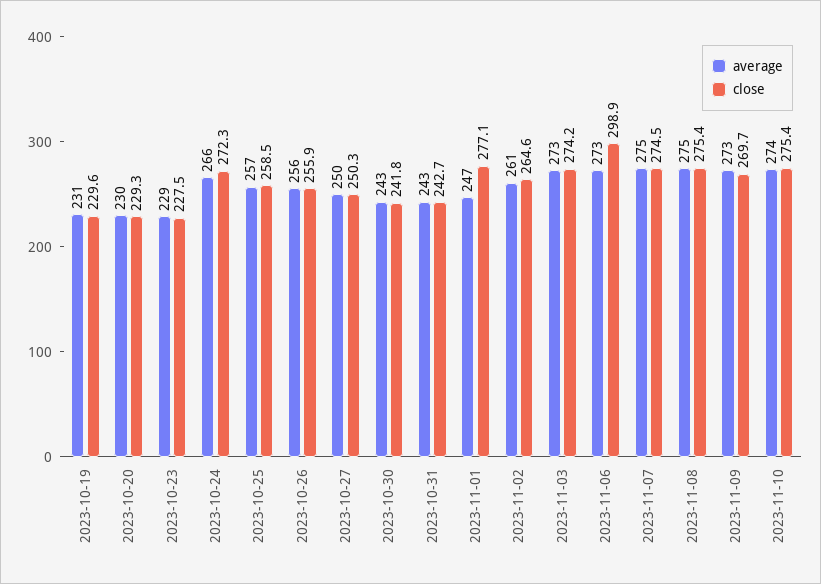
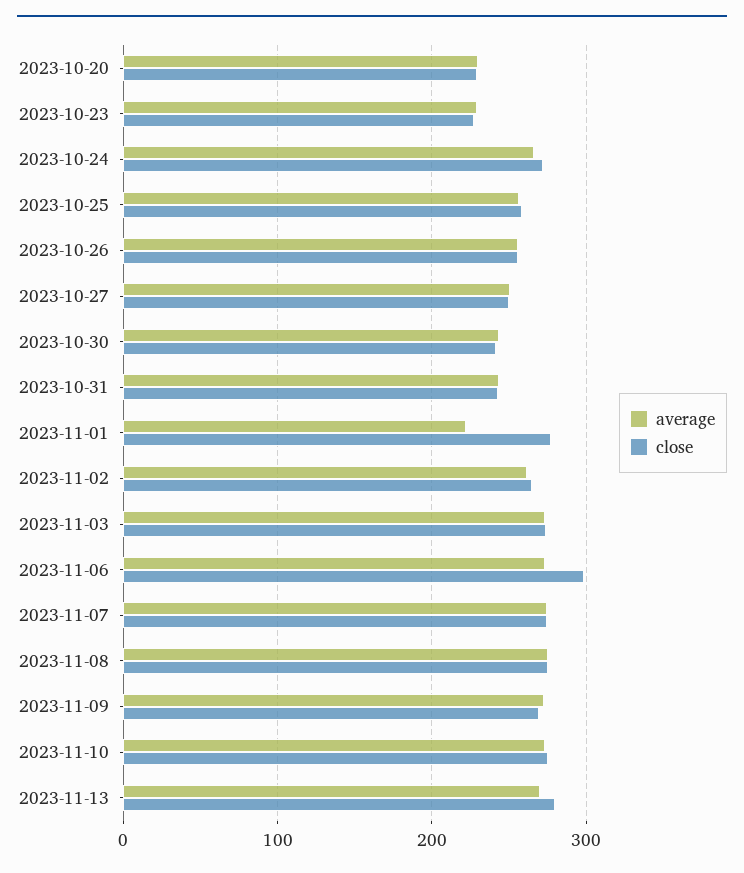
average, 2023-10-19: 231 -> none
close, 2023-10-19: 229.6 -> none
average, 2023-11-01: 247 -> 220
average, 2023-11-13: none -> 270
close, 2023-11-13: none -> 280

